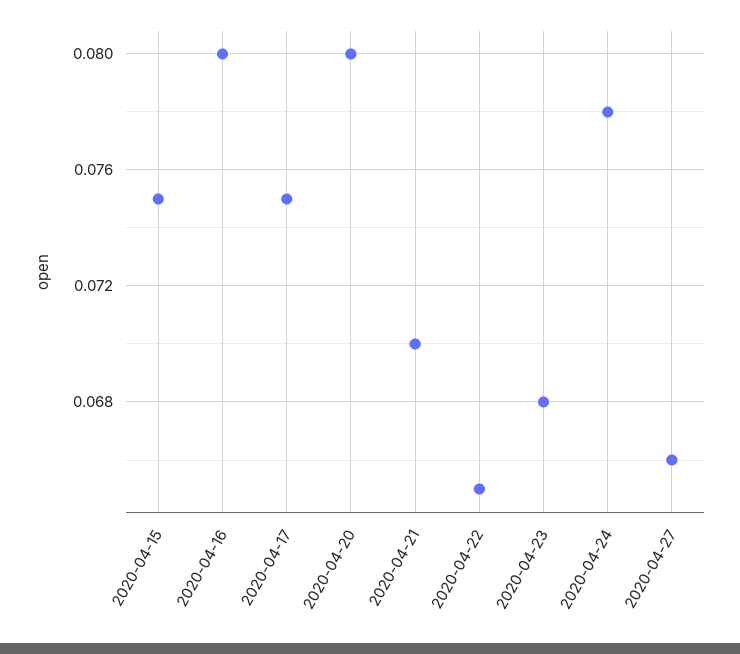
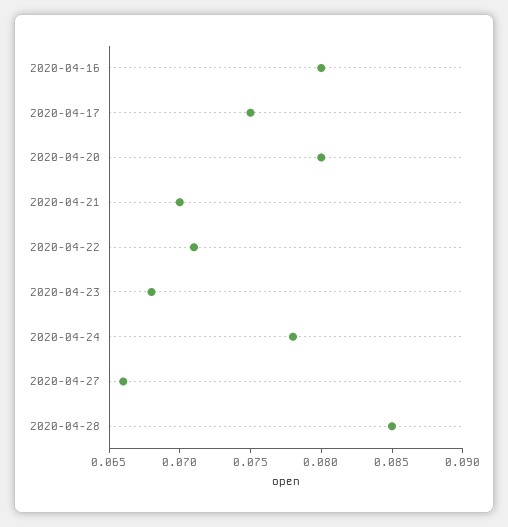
2020-04-15: 0.075 -> none
2020-04-22: 0.065 -> 0.071
2020-04-28: none -> 0.085

